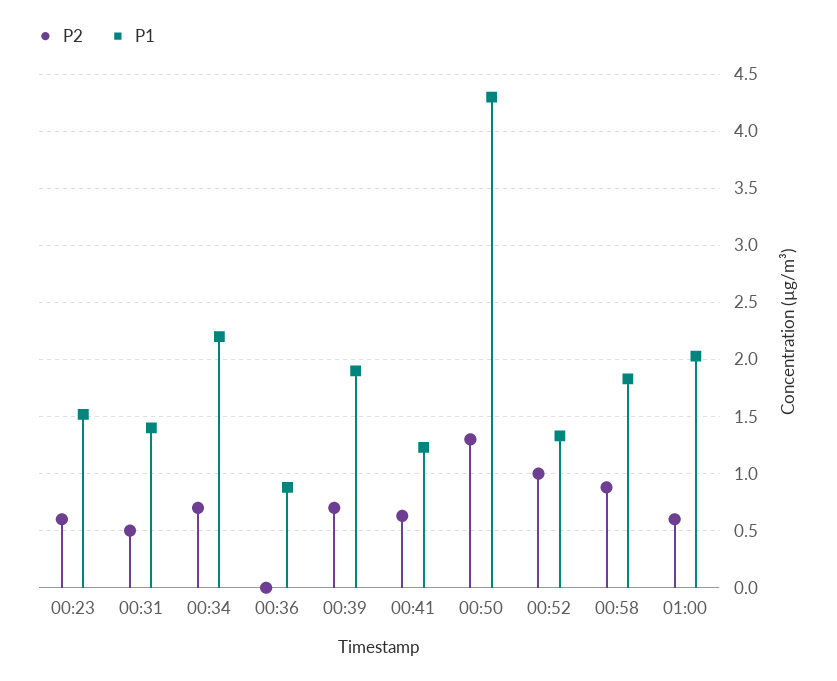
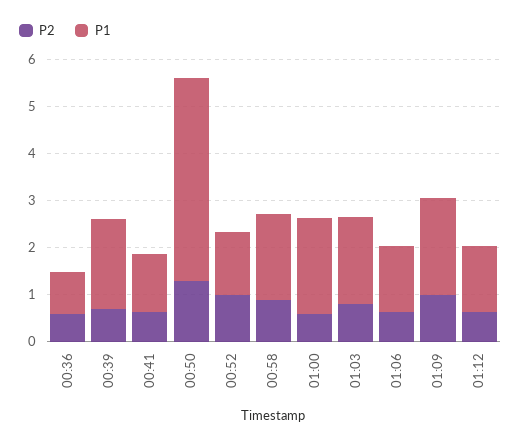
P2, 00:23: 0.6 -> none
P1, 00:23: 1.5 -> none
P2, 00:31: 0.5 -> none
P1, 00:31: 1.4 -> none
P2, 00:34: 0.7 -> none
P1, 00:34: 2.2 -> none
P2, 00:36: 0 -> 0.6
P2, 01:03: none -> 0.8
P1, 01:03: none -> 1.8
P2, 01:06: none -> 0.6
P1, 01:06: none -> 1.4
P2, 01:09: none -> 1
P1, 01:09: none -> 2
P2, 01:12: none -> 0.6
P1, 01:12: none -> 1.4

